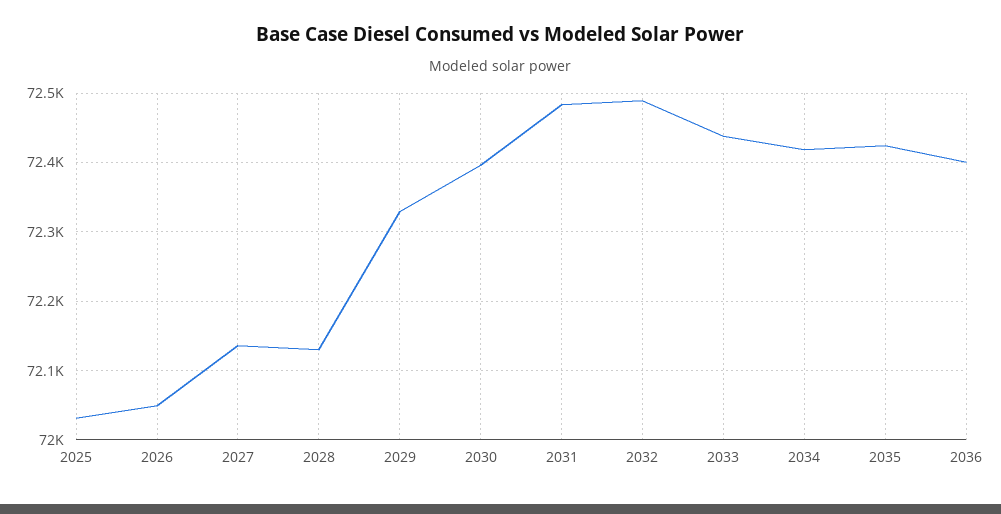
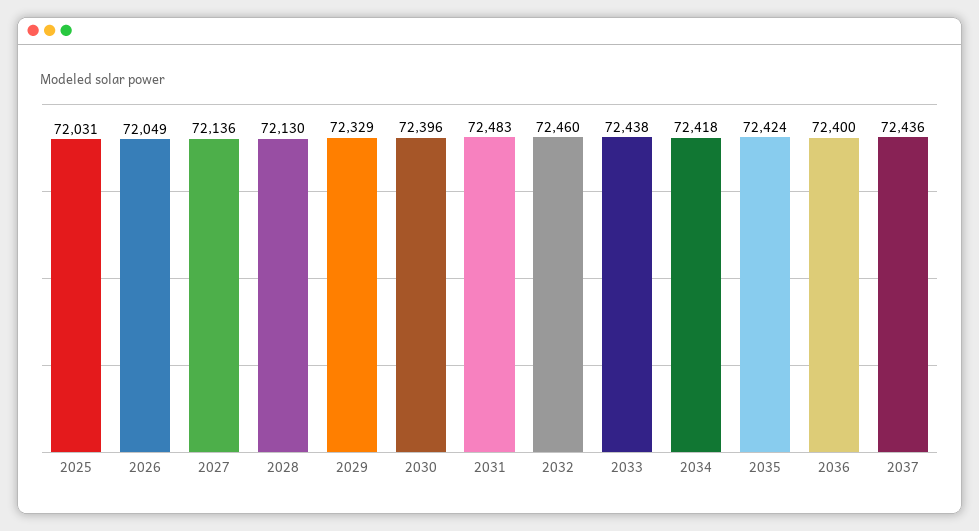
2032: 72490 -> 72460
2037: none -> 72436

